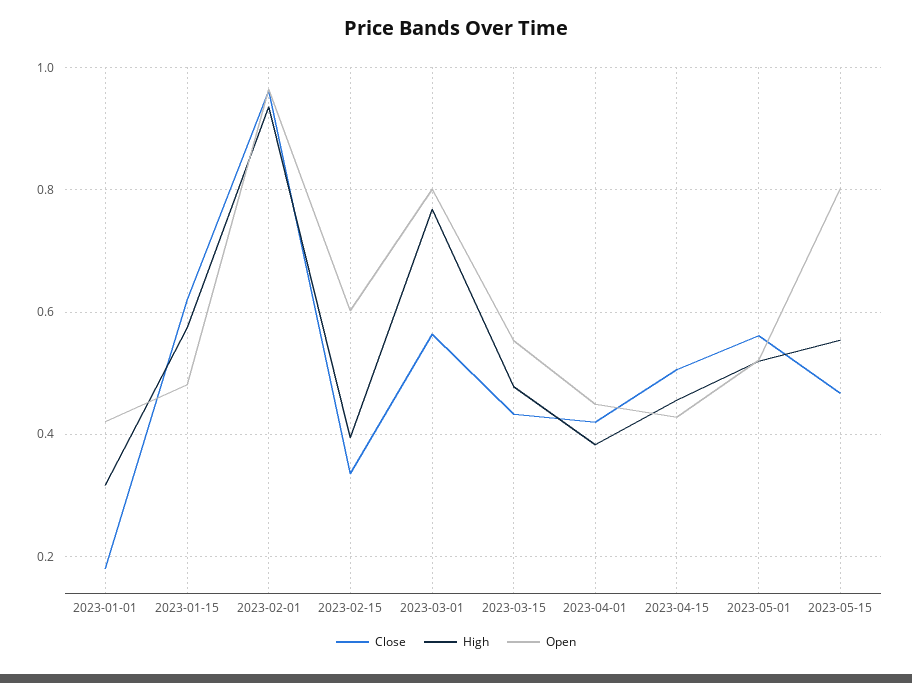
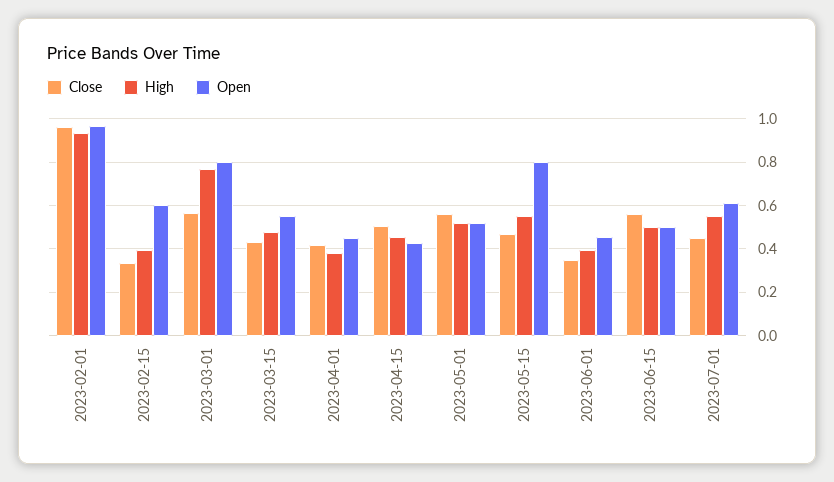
Close, 2023-01-01: 0.18 -> none
High, 2023-01-01: 0.32 -> none
Open, 2023-01-01: 0.42 -> none
Close, 2023-01-15: 0.62 -> none
High, 2023-01-15: 0.58 -> none
Open, 2023-01-15: 0.48 -> none
Close, 2023-06-01: none -> 0.35
High, 2023-06-01: none -> 0.4
Open, 2023-06-01: none -> 0.45
Close, 2023-06-15: none -> 0.55
High, 2023-06-15: none -> 0.5
Open, 2023-06-15: none -> 0.5
Close, 2023-07-01: none -> 0.45
High, 2023-07-01: none -> 0.55
Open, 2023-07-01: none -> 0.6

